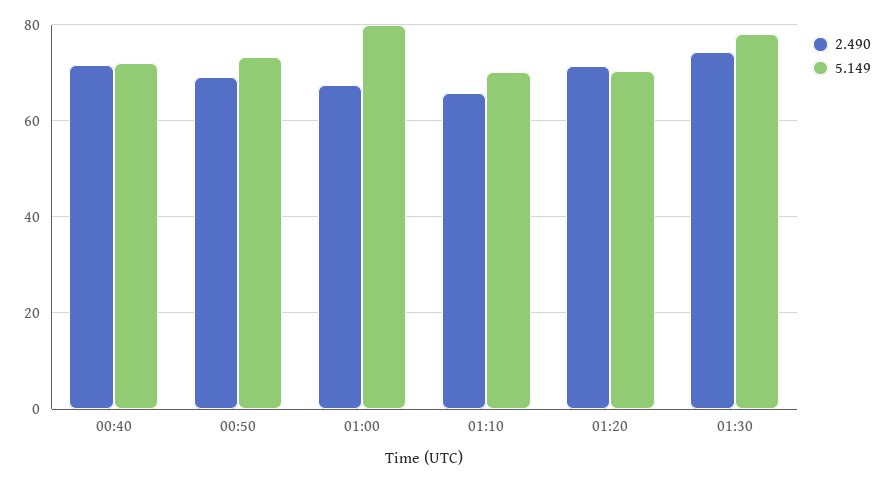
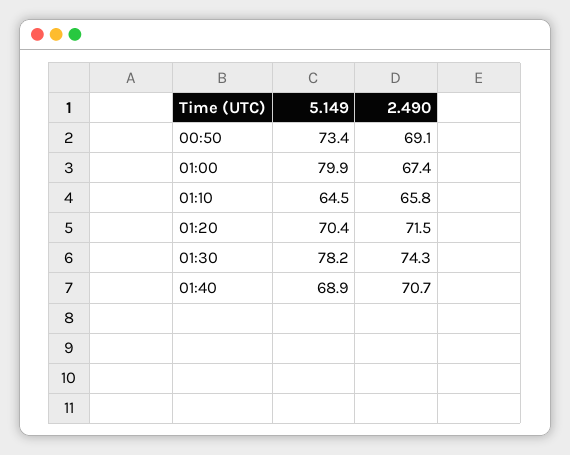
2.490, 00:40: 72 -> none
5.149, 00:40: 72 -> none
5.149, 01:10: 70 -> 64.5
5.149, 01:40: none -> 68.9
2.490, 01:40: none -> 70.7

